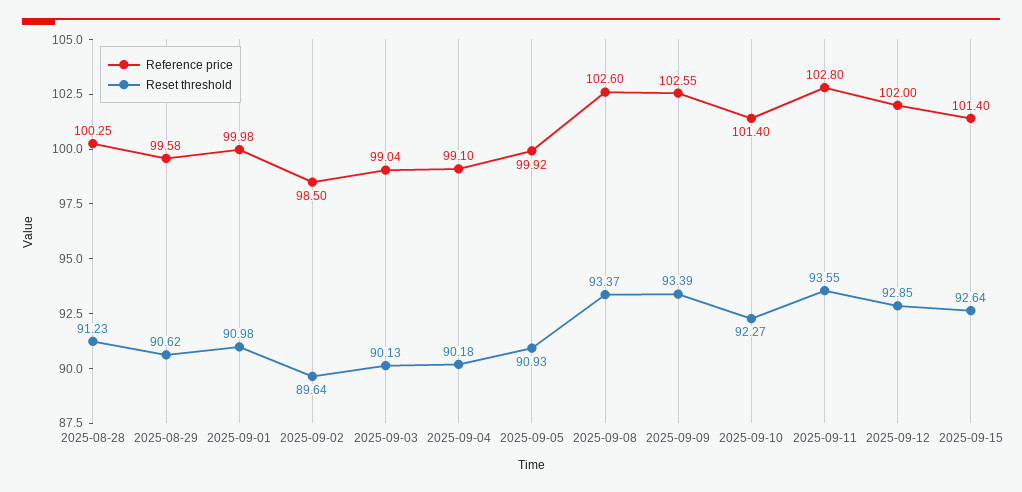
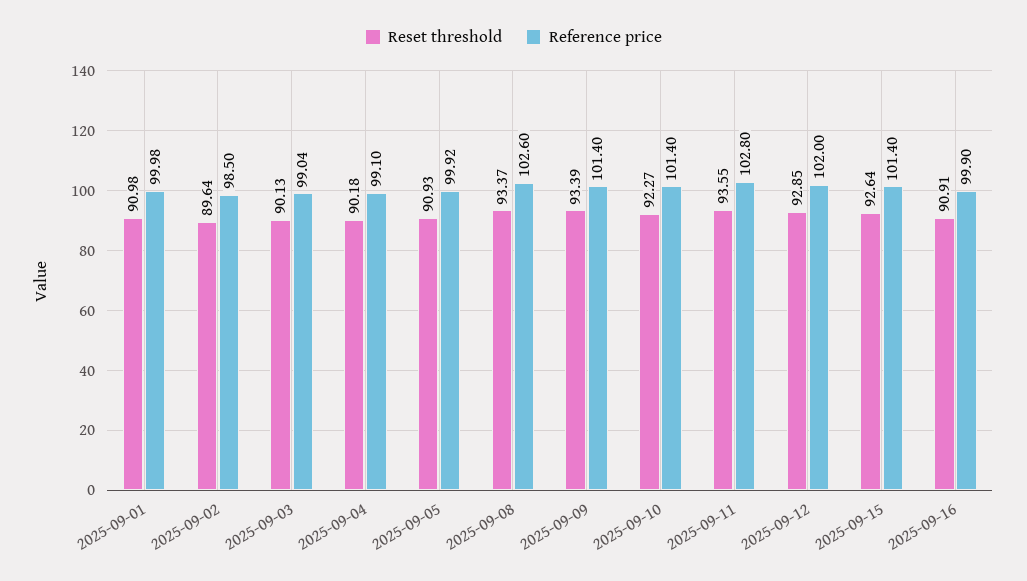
Reference price, 2025-08-28: 100.25 -> none
Reset threshold, 2025-08-28: 91.23 -> none
Reference price, 2025-08-29: 99.58 -> none
Reset threshold, 2025-08-29: 90.62 -> none
Reference price, 2025-09-09: 102.55 -> 101.4
Reset threshold, 2025-09-16: none -> 90.91
Reference price, 2025-09-16: none -> 99.9

